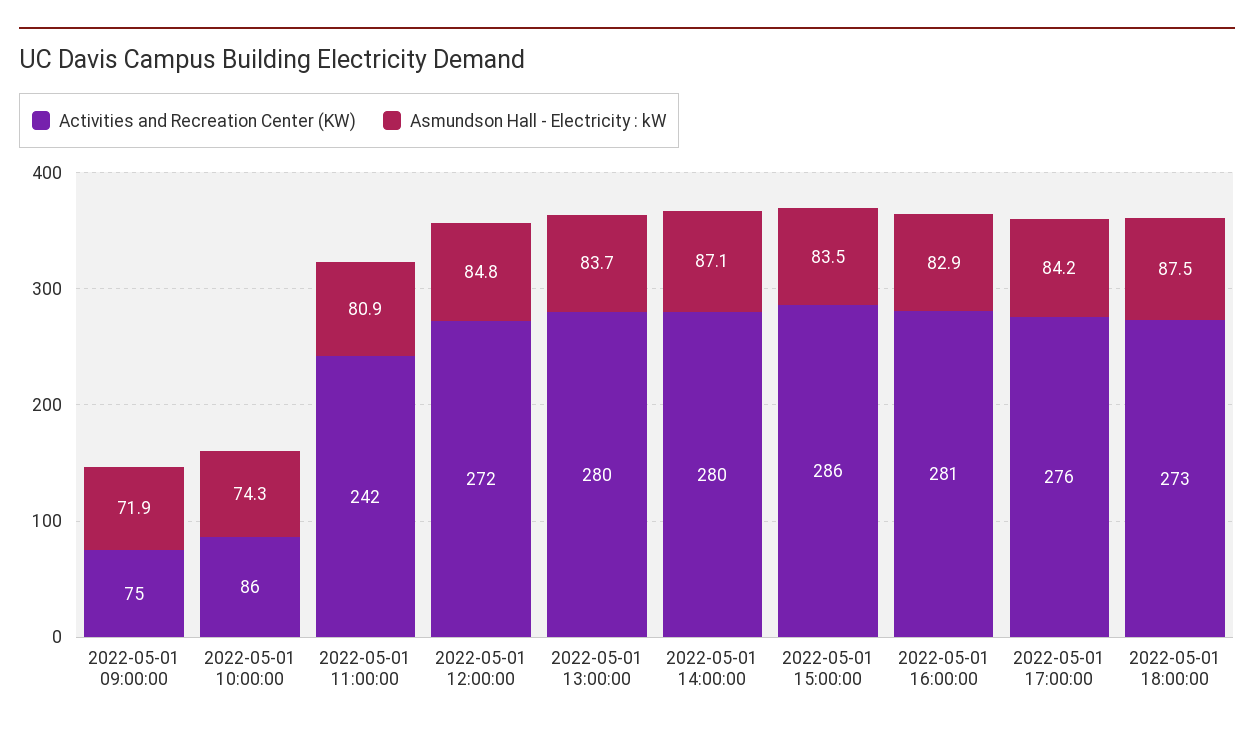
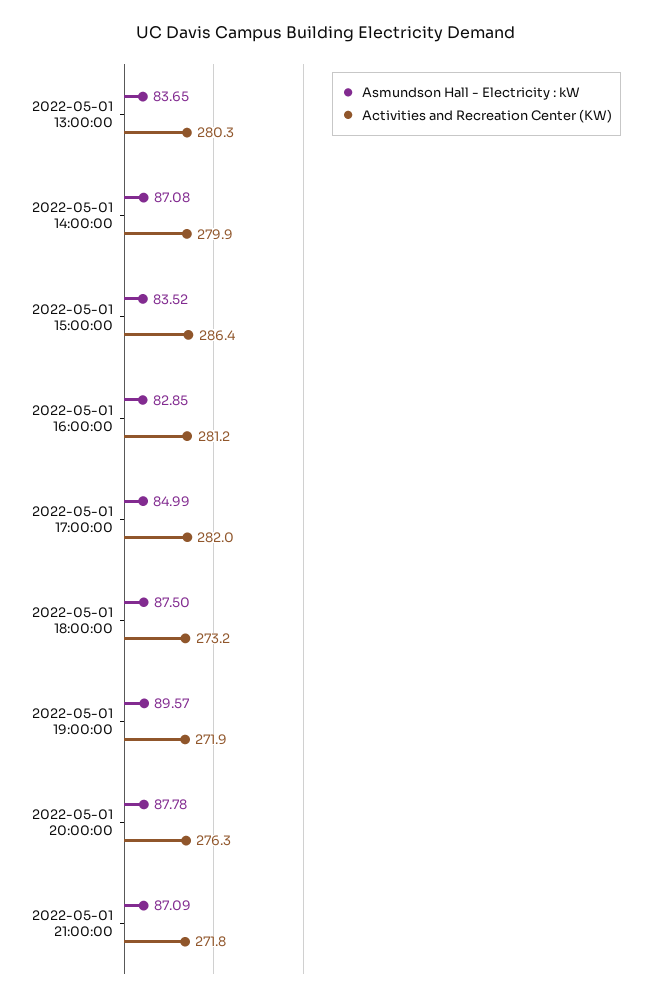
Activities and Recreation Center (KW), 2022-05-01 09:00:00: 75 -> none
Asmundson Hall - Electricity : kW, 2022-05-01 09:00:00: 71.9 -> none
Activities and Recreation Center (KW), 2022-05-01 10:00:00: 86 -> none
Asmundson Hall - Electricity : kW, 2022-05-01 10:00:00: 74.3 -> none
Activities and Recreation Center (KW), 2022-05-01 11:00:00: 242 -> none
Asmundson Hall - Electricity : kW, 2022-05-01 11:00:00: 80.9 -> none
Activities and Recreation Center (KW), 2022-05-01 12:00:00: 272 -> none
Asmundson Hall - Electricity : kW, 2022-05-01 12:00:00: 84.8 -> none
Activities and Recreation Center (KW), 2022-05-01 17:00:00: 276 -> 282
Asmundson Hall - Electricity : kW, 2022-05-01 17:00:00: 84.2 -> 84.99
Asmundson Hall - Electricity : kW, 2022-05-01 19:00:00: none -> 89.57
Activities and Recreation Center (KW), 2022-05-01 19:00:00: none -> 271.9
Asmundson Hall - Electricity : kW, 2022-05-01 20:00:00: none -> 87.78
Activities and Recreation Center (KW), 2022-05-01 20:00:00: none -> 276.3
Asmundson Hall - Electricity : kW, 2022-05-01 21:00:00: none -> 87.09
Activities and Recreation Center (KW), 2022-05-01 21:00:00: none -> 271.8

